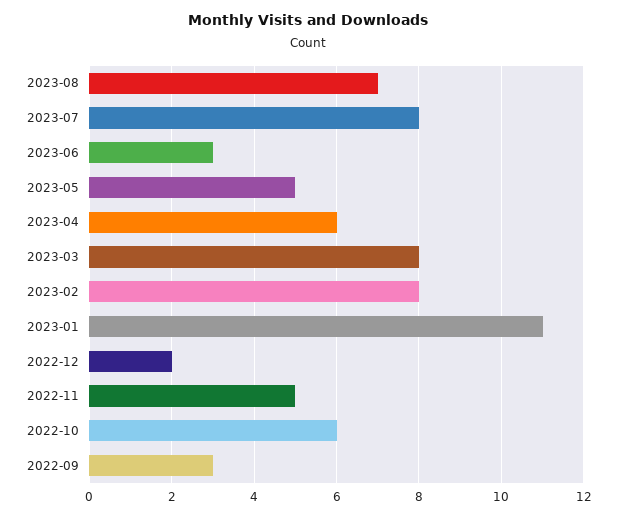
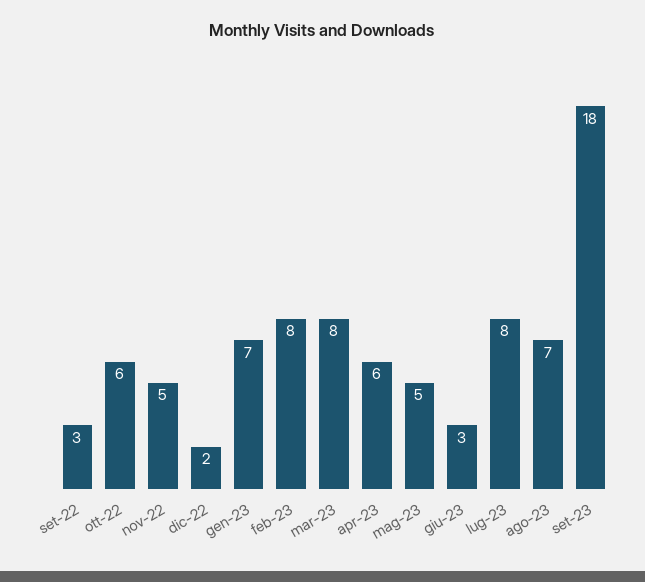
2023-01: 11 -> 7
set-23: none -> 18

